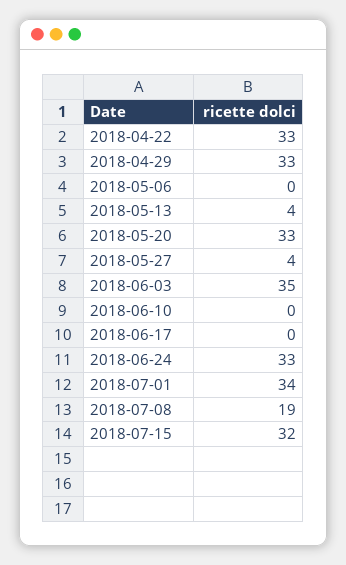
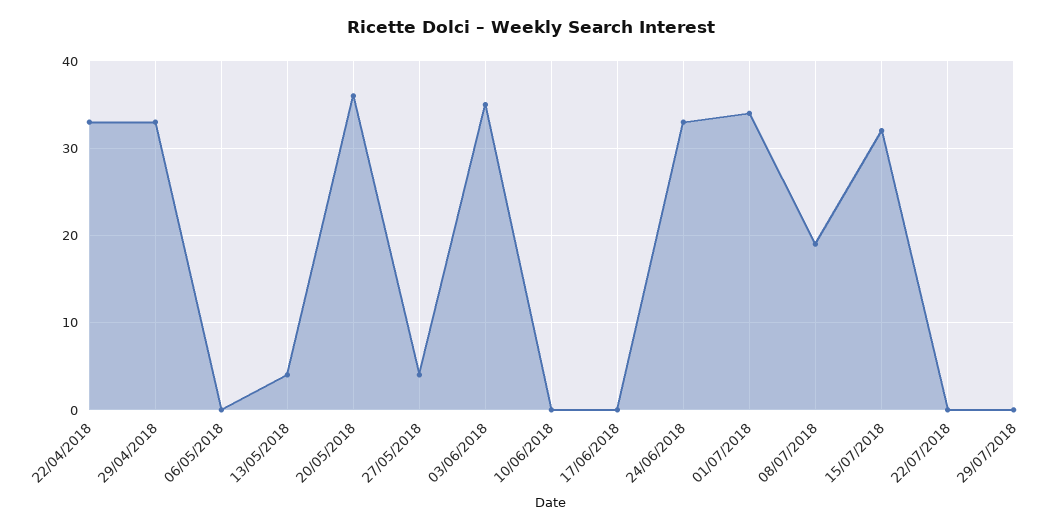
2018-05-20: 33 -> 36
22/07/2018: none -> 0
29/07/2018: none -> 0

